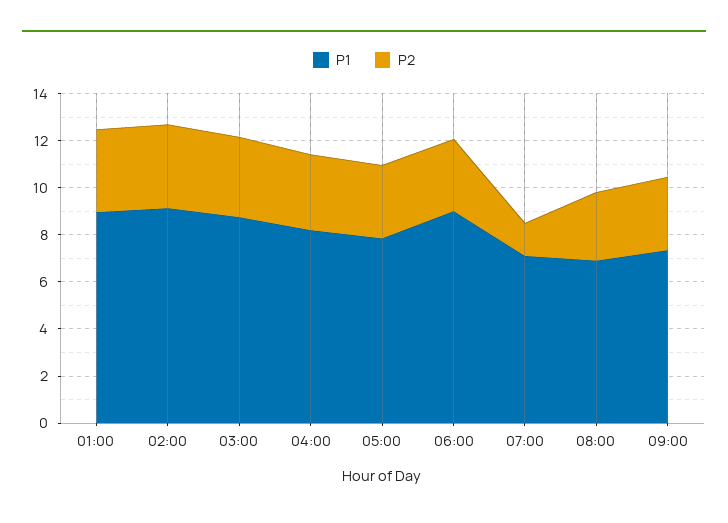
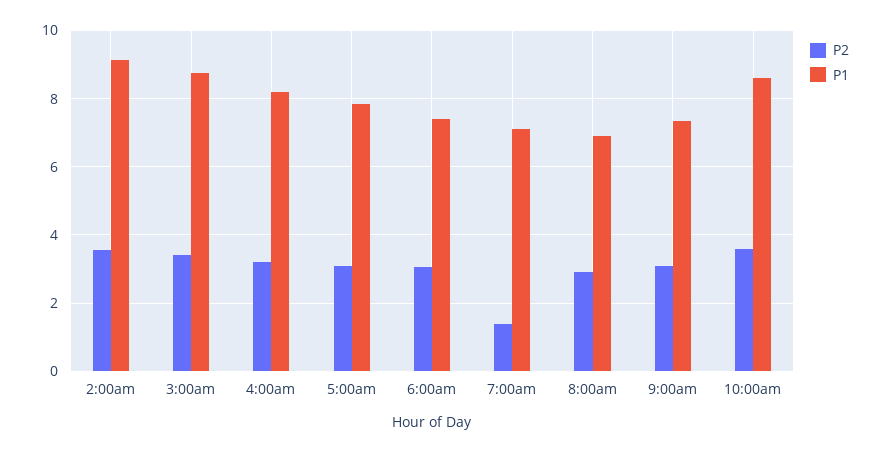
P1, 01:00: 9 -> none
P2, 01:00: 3.5 -> none
P1, 06:00: 9 -> 7.4
P2, 10:00am: none -> 3.6
P1, 10:00am: none -> 8.6

